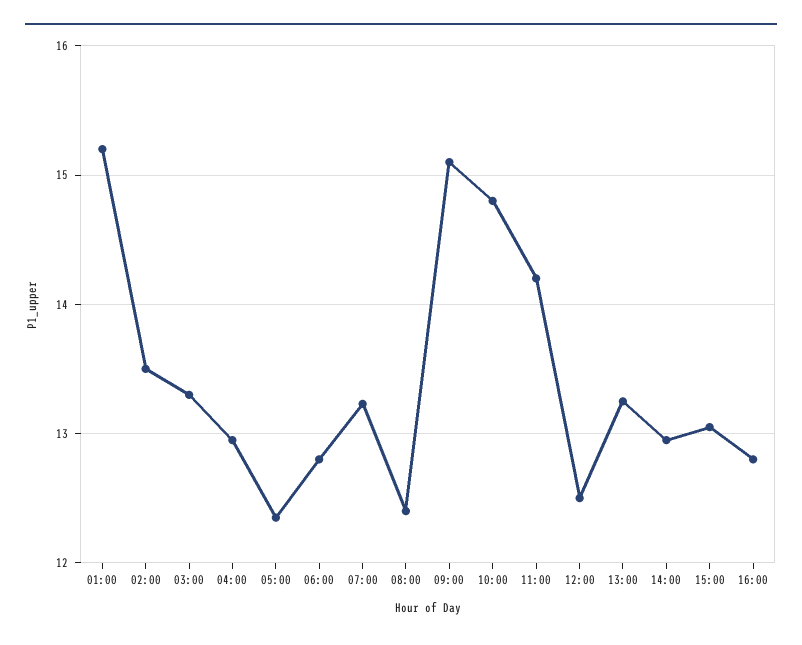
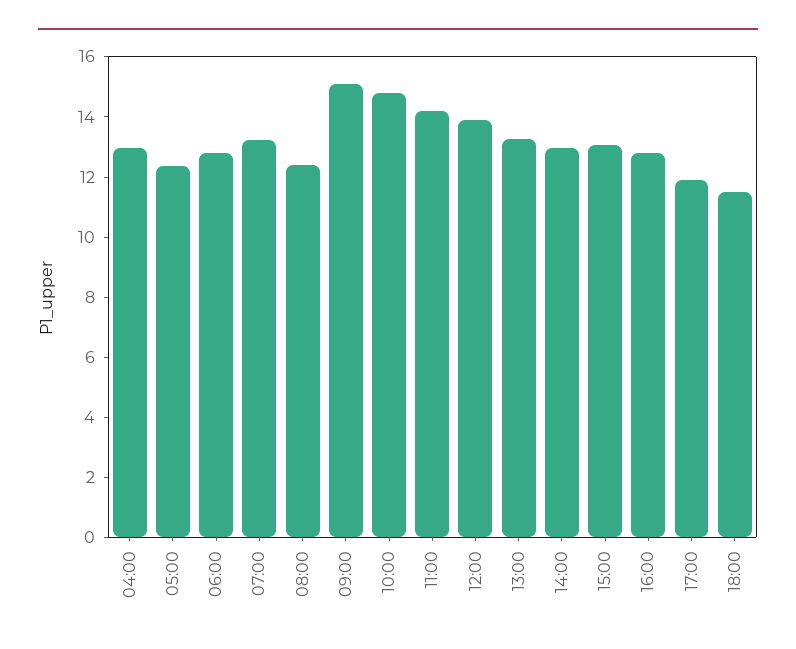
01:00: 15.2 -> none
02:00: 13.5 -> none
03:00: 13.3 -> none
12:00: 12.5 -> 14
17:00: none -> 12
18:00: none -> 11.5

